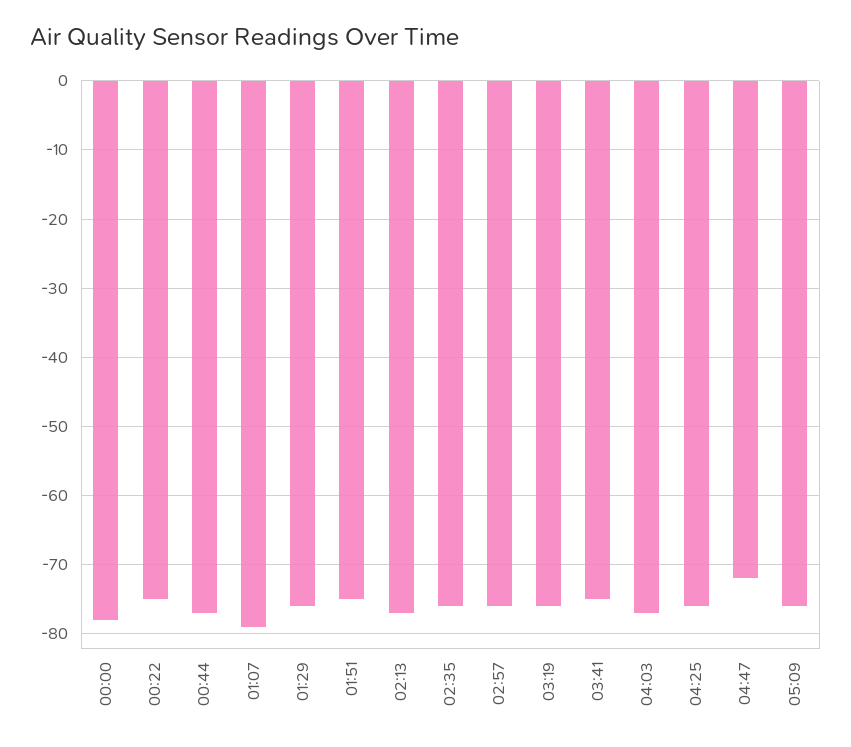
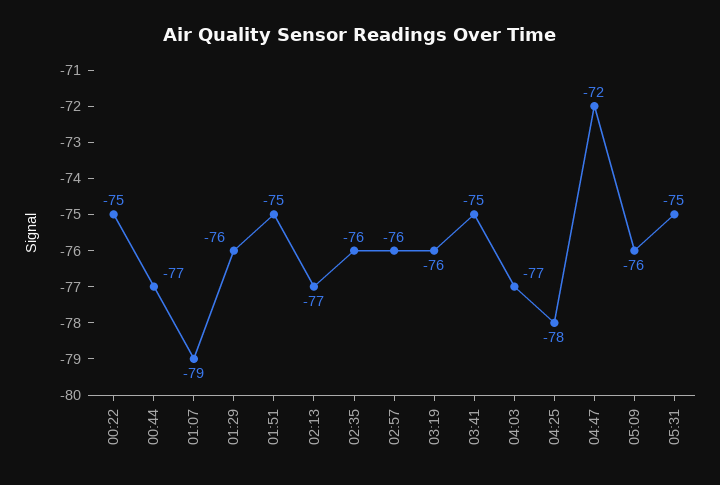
00:00: -78 -> none
04:25: -76 -> -78
05:31: none -> -75

